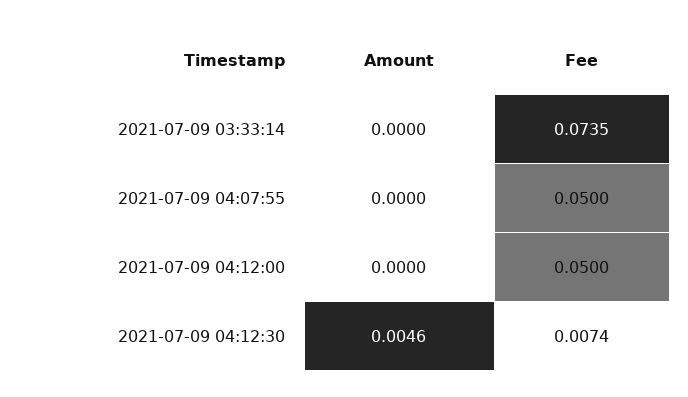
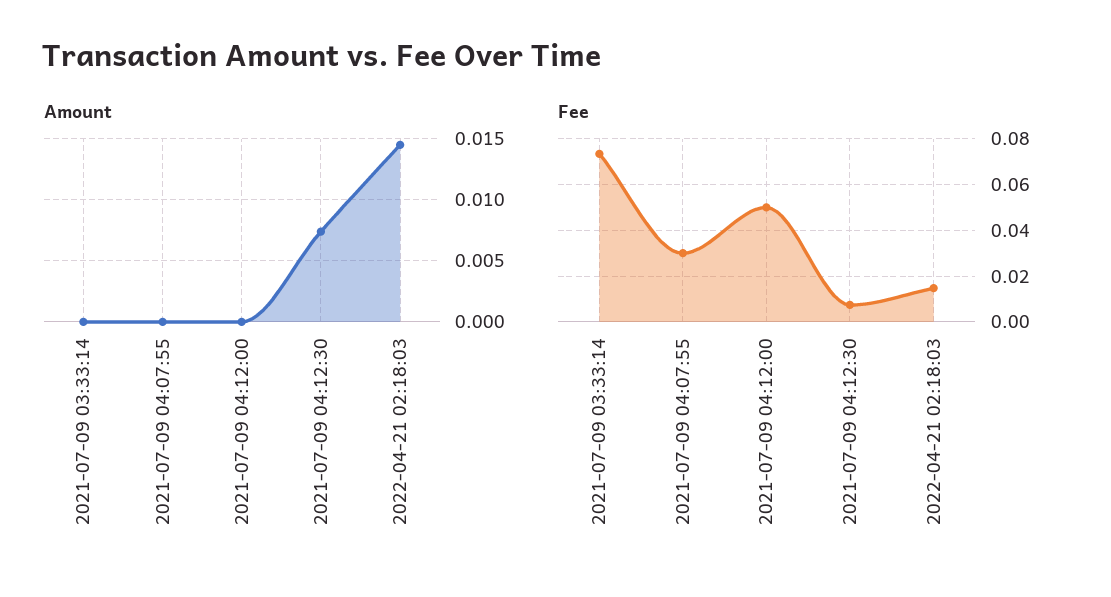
Fee, 2021-07-09 04:07:55: 0.05 -> 0.03
Amount, 2021-07-09 04:12:30: 0.0046 -> 0.0075
Amount, 2022-04-21 02:18:03: none -> 0.0145
Fee, 2022-04-21 02:18:03: none -> 0.015

